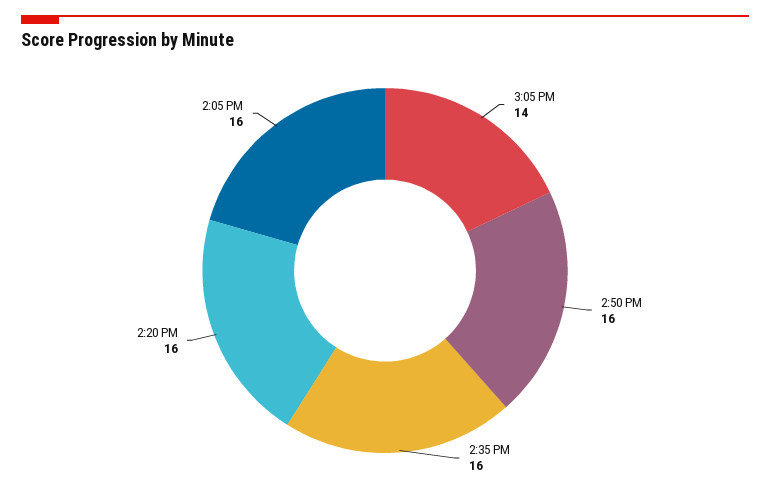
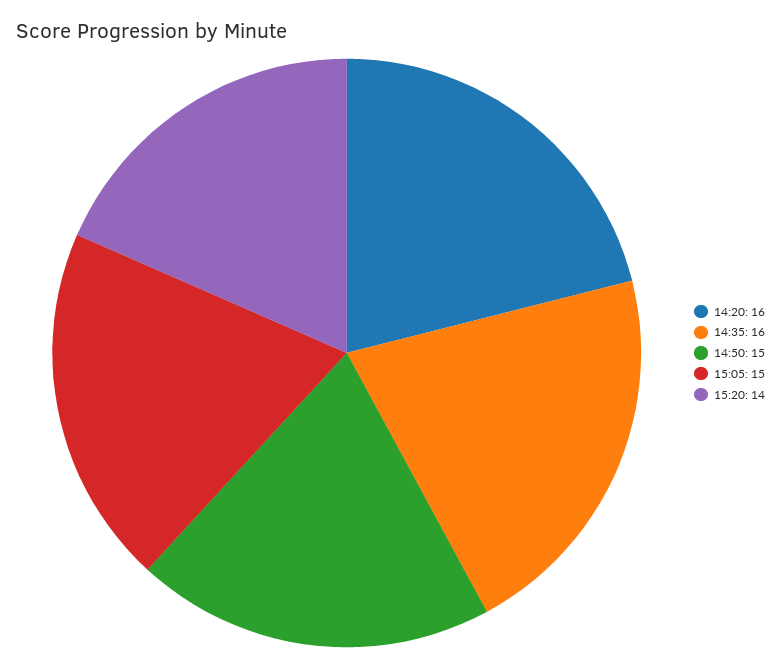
3:05 PM: 14 -> 15
2:50 PM: 16 -> 15
2:05 PM: 16 -> none
15:20: none -> 14

